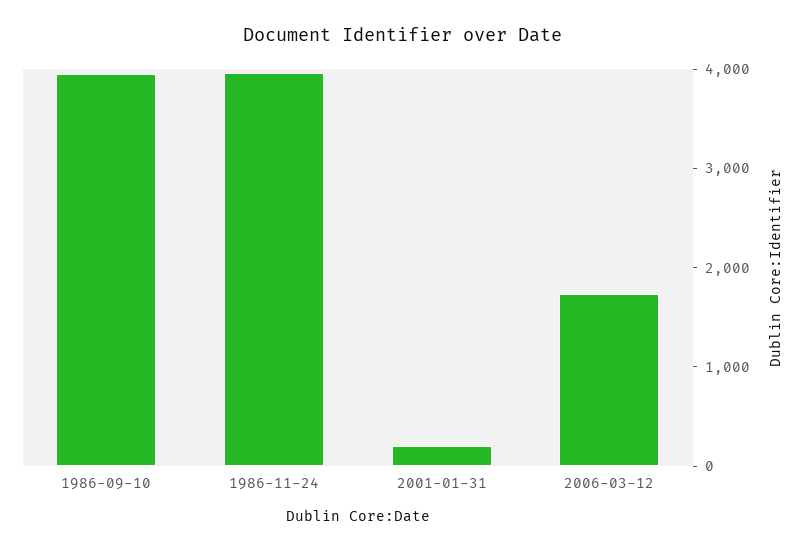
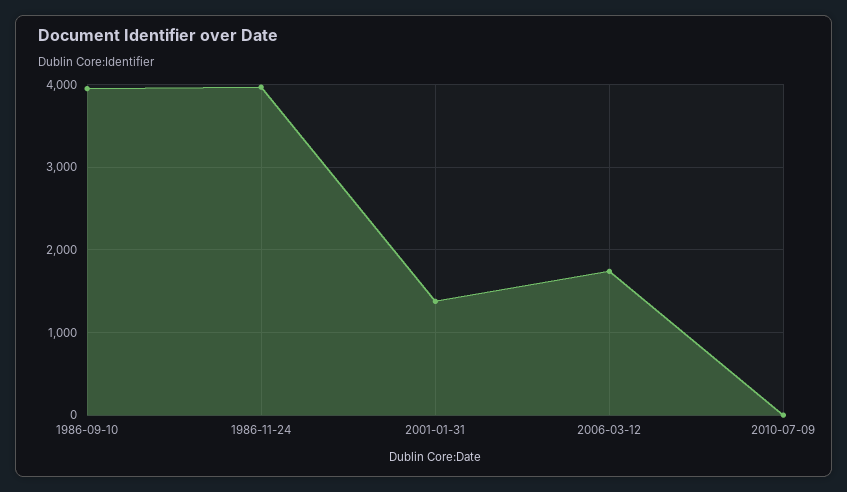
2001-01-31: 200 -> 1400
2010-07-09: none -> 0

